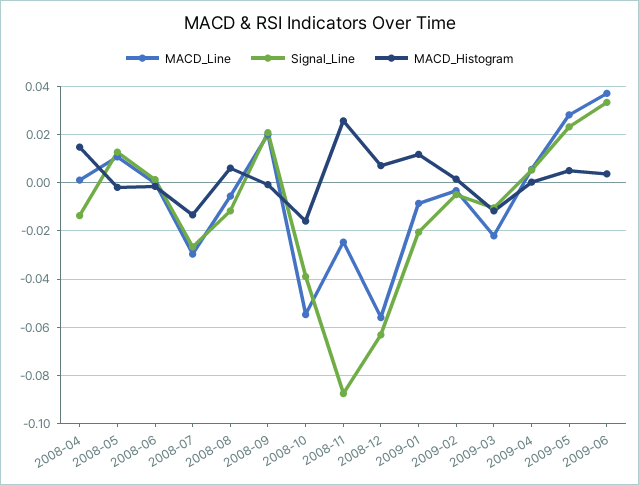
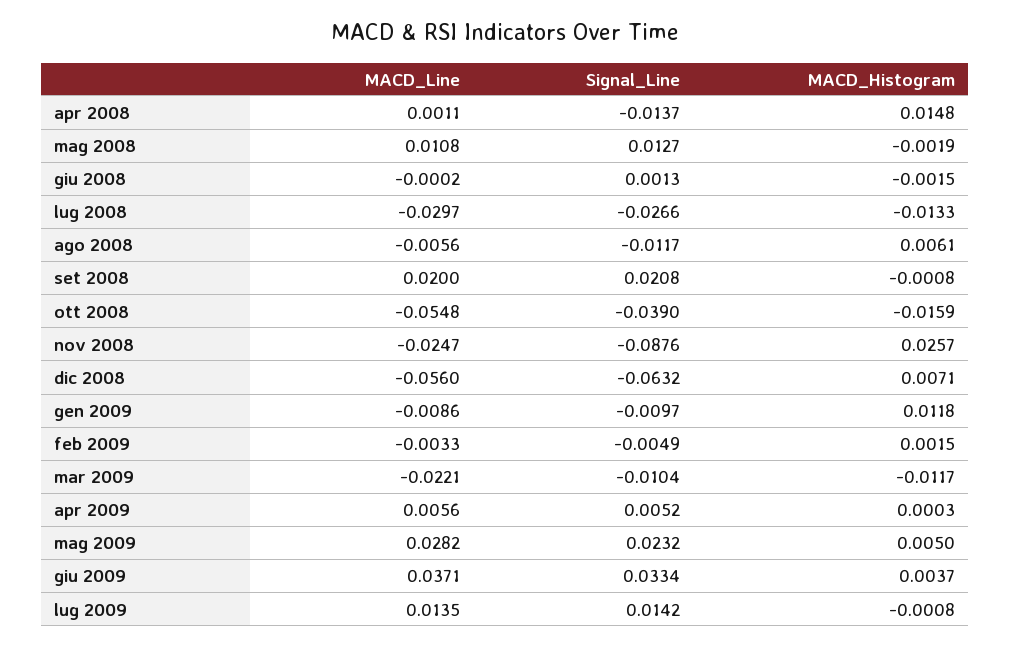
Signal_Line, 2009-01: -0.02 -> -0.0097
MACD_Line, lug 2009: none -> 0.0135
Signal_Line, lug 2009: none -> 0.0142
MACD_Histogram, lug 2009: none -> -0.0008

